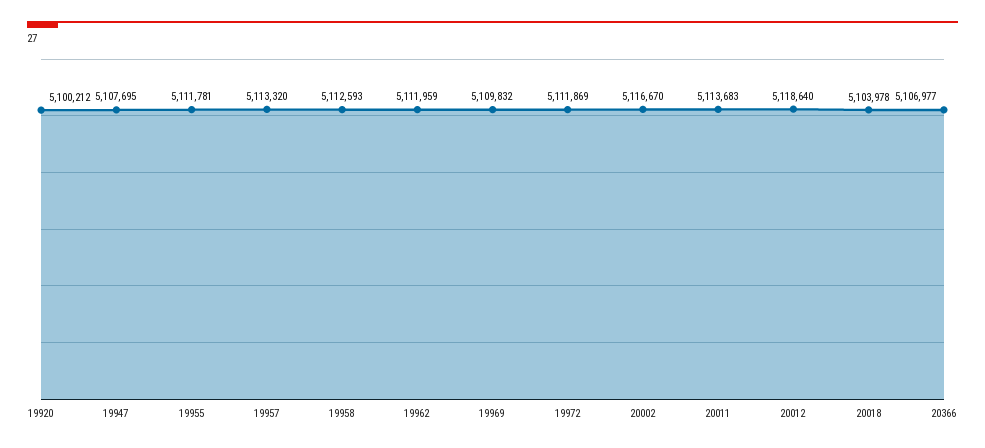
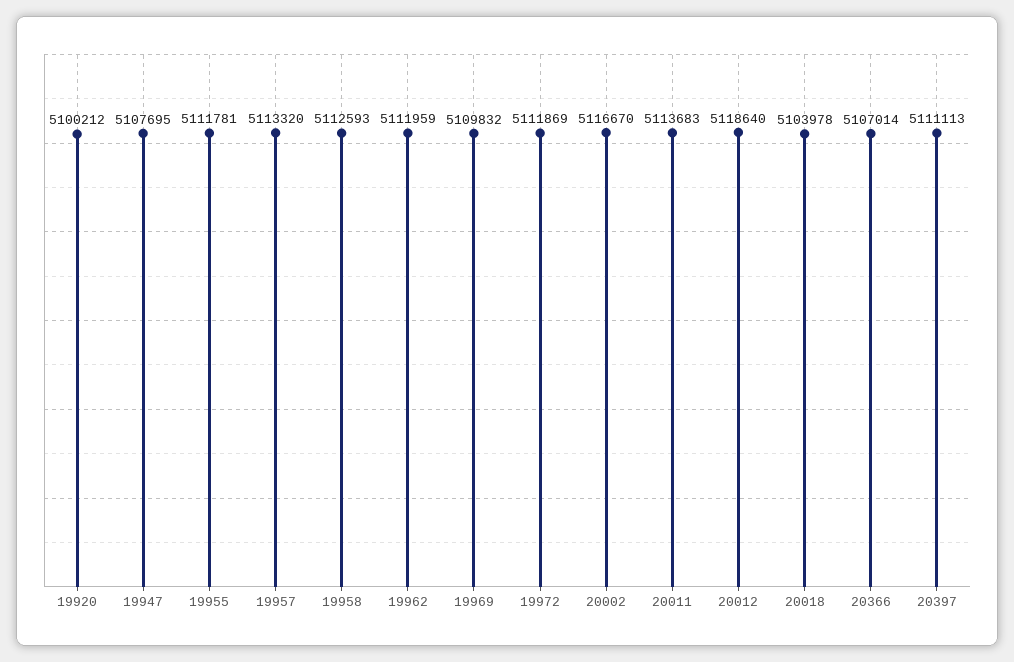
20366: 5106977 -> 5107014
20397: none -> 5111113

